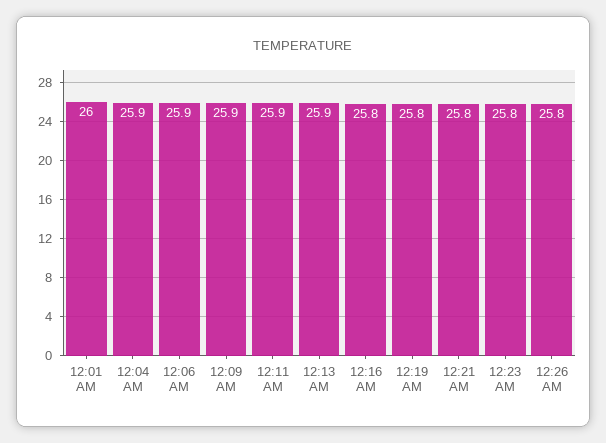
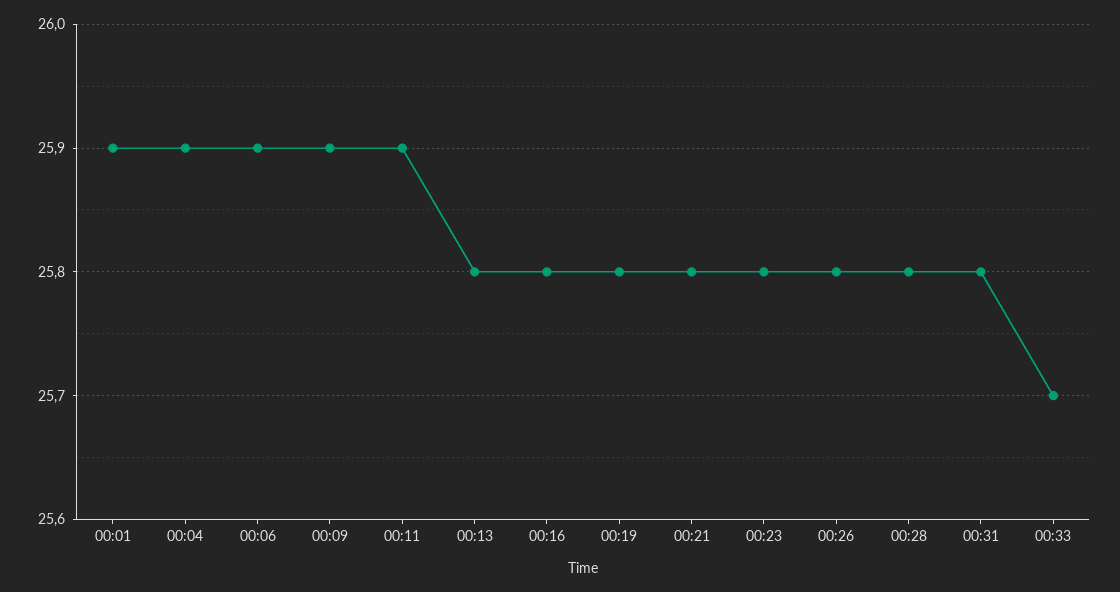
12:01 AM: 26 -> 25.9
12:13 AM: 25.9 -> 25.8
00:28: none -> 25.8
00:31: none -> 25.8
00:33: none -> 25.7

